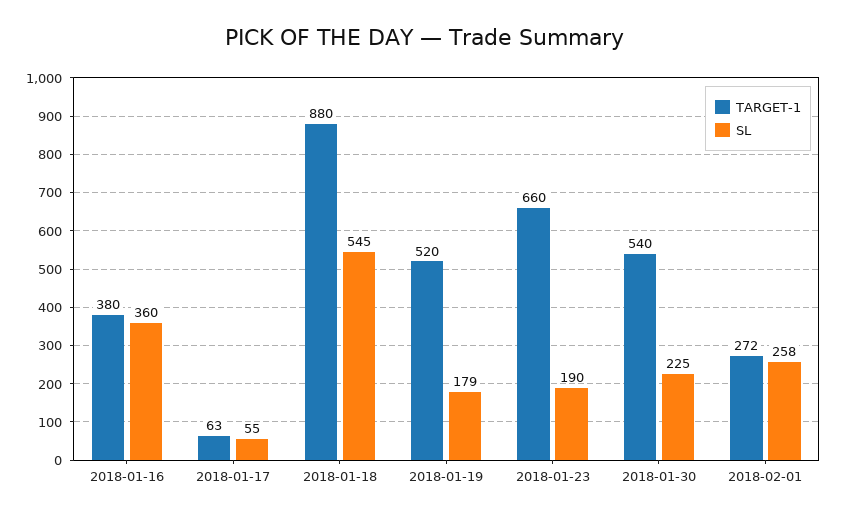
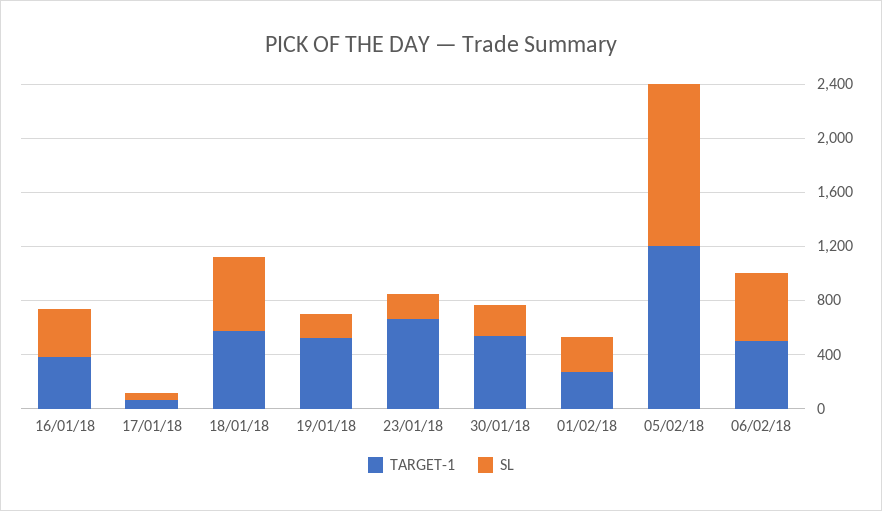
TARGET-1, 2018-01-18: 880 -> 600
TARGET-1, 05/02/18: none -> 1200
SL, 05/02/18: none -> 1200
TARGET-1, 06/02/18: none -> 500
SL, 06/02/18: none -> 500

